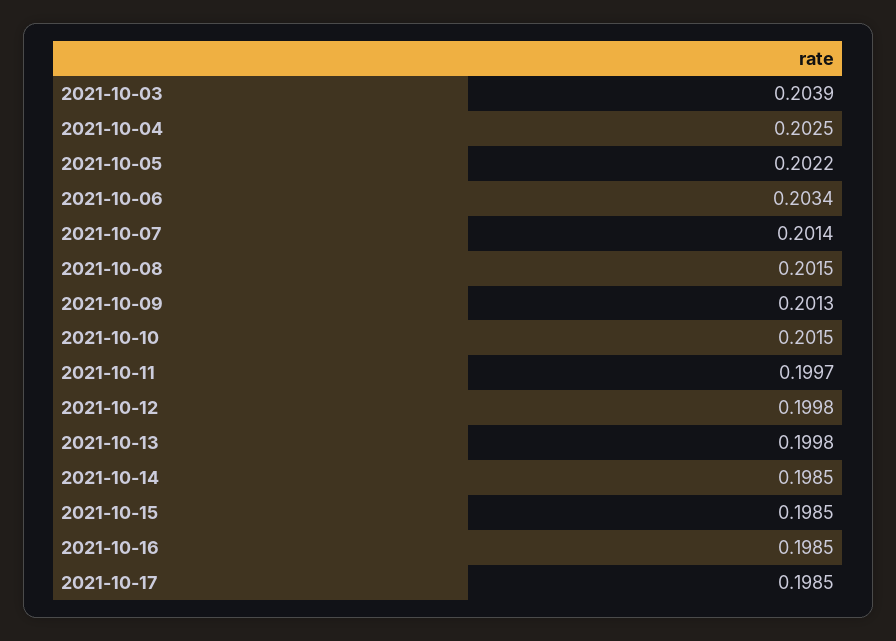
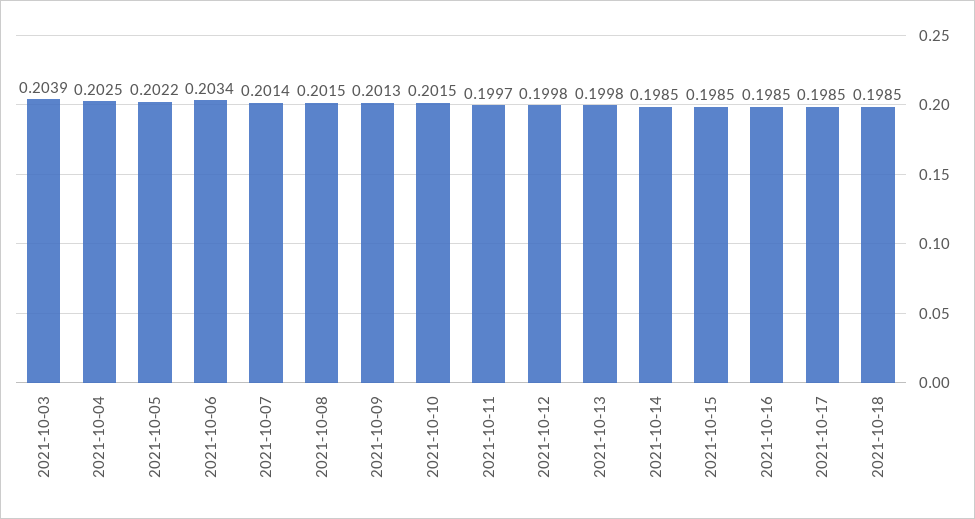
2021-10-18: none -> 0.1985

